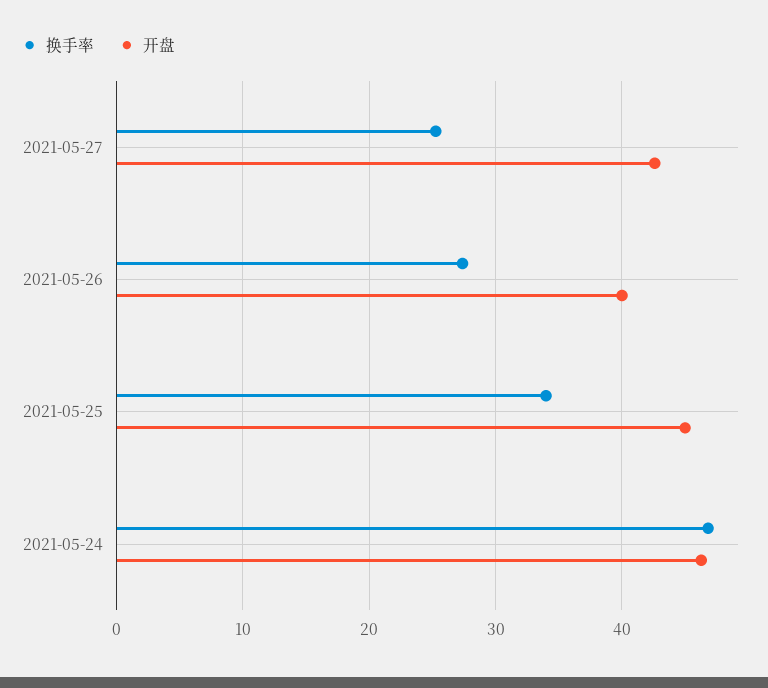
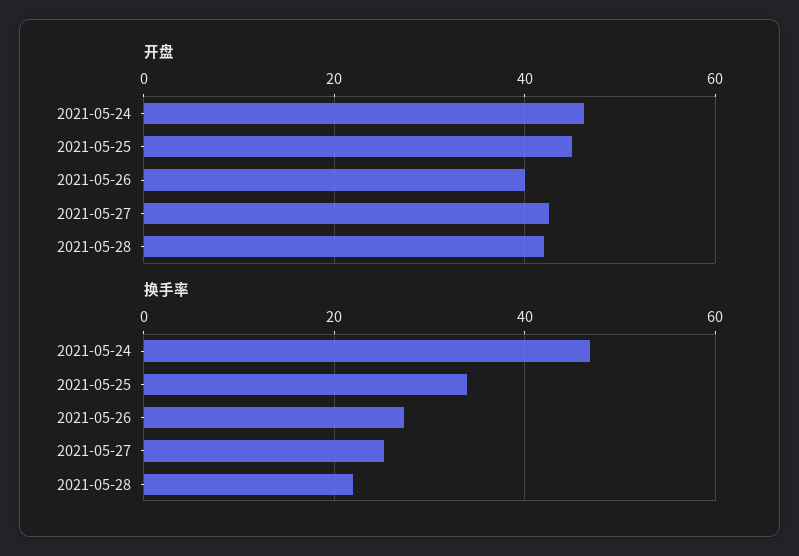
开盘, 2021-05-28: none -> 42
换手率, 2021-05-28: none -> 22

